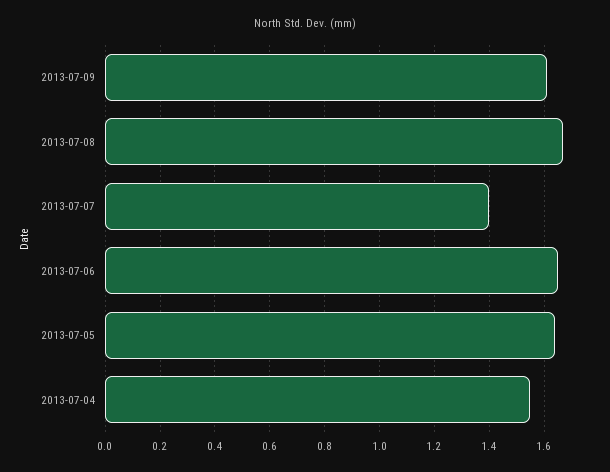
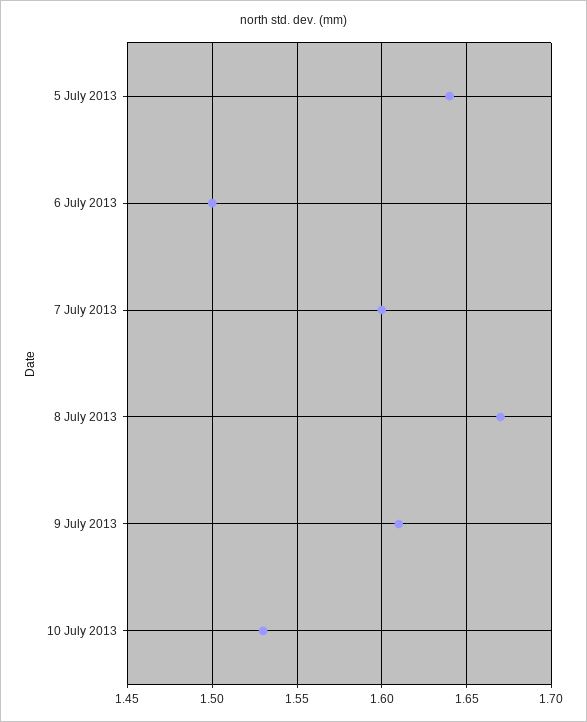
2013-07-07: 1.4 -> 1.6
2013-07-06: 1.65 -> 1.5
2013-07-04: 1.55 -> none
10 July 2013: none -> 1.53

